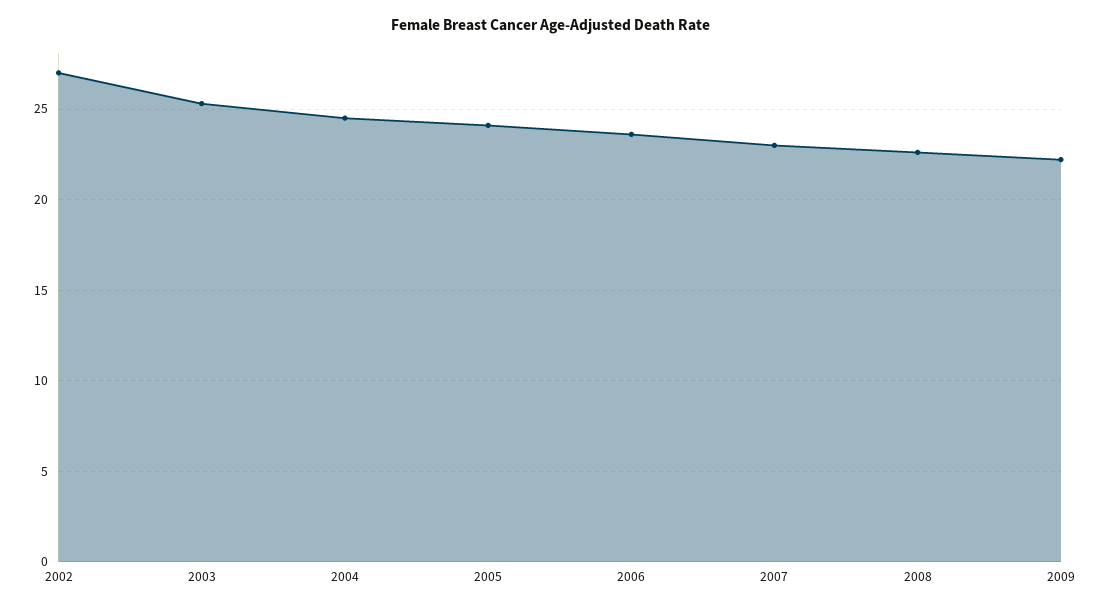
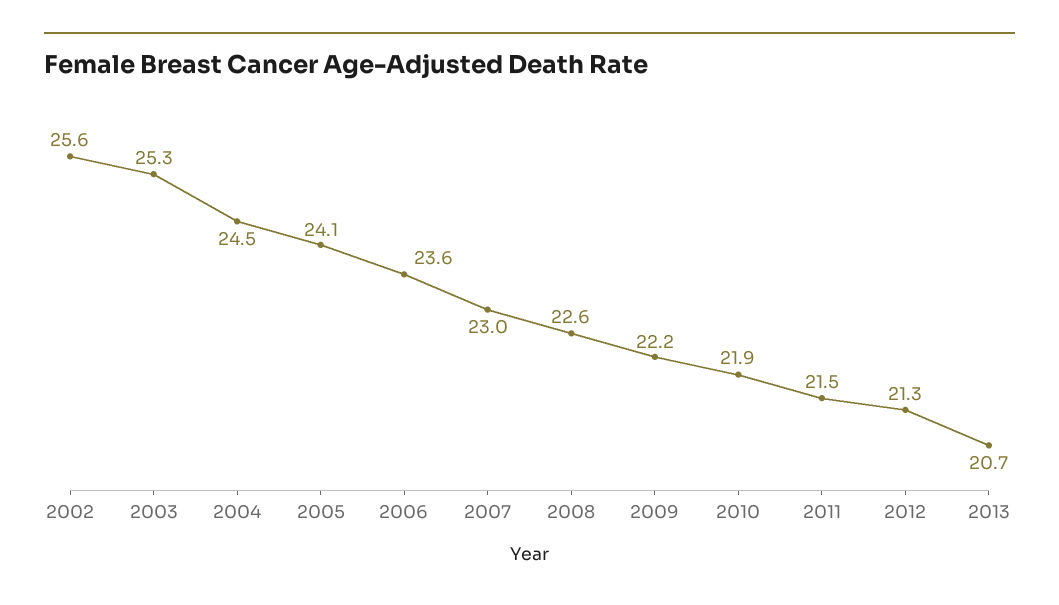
2002: 27 -> 25.6
2010: none -> 21.9
2011: none -> 21.5
2012: none -> 21.3
2013: none -> 20.7

